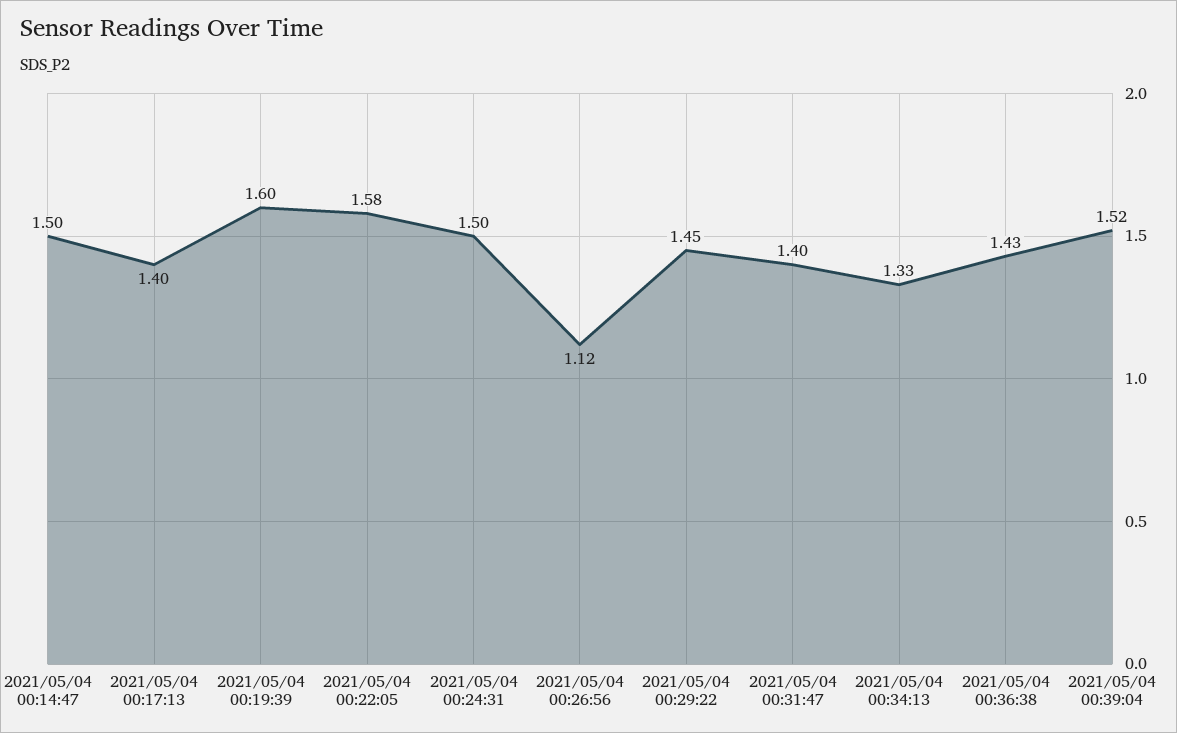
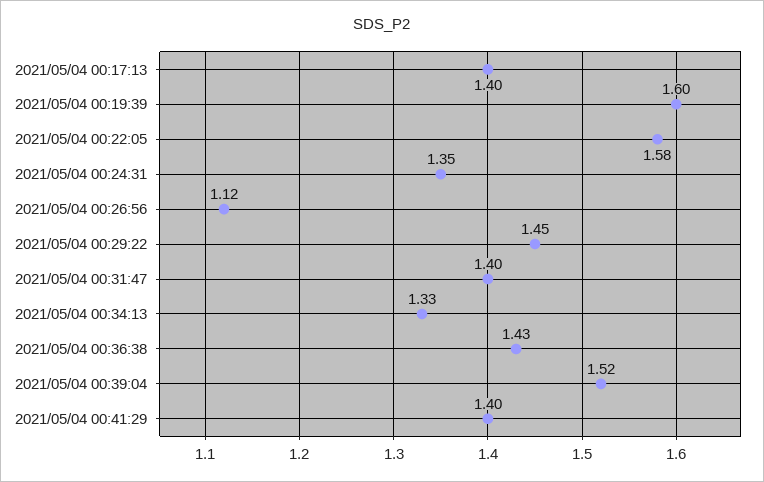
2021/05/04 00:14:47: 1.5 -> none
2021/05/04 00:24:31: 1.5 -> 1.35
2021/05/04 00:41:29: none -> 1.4

